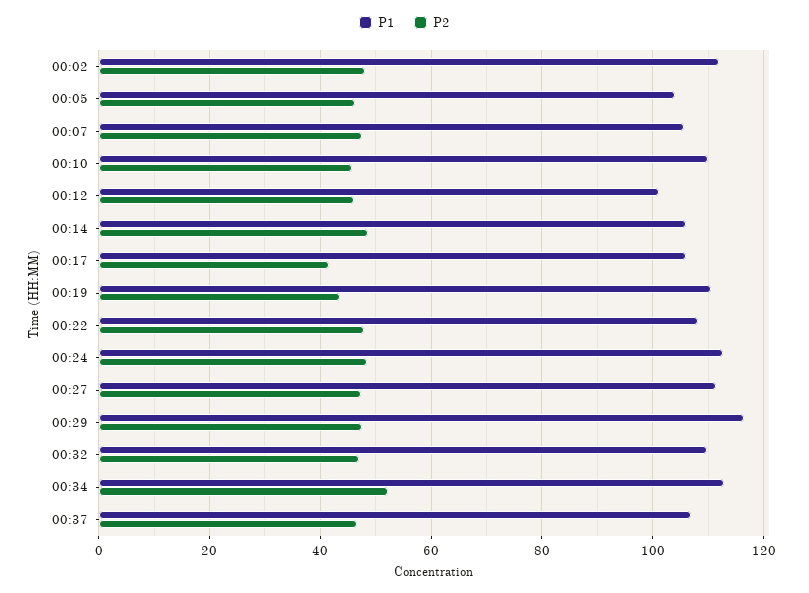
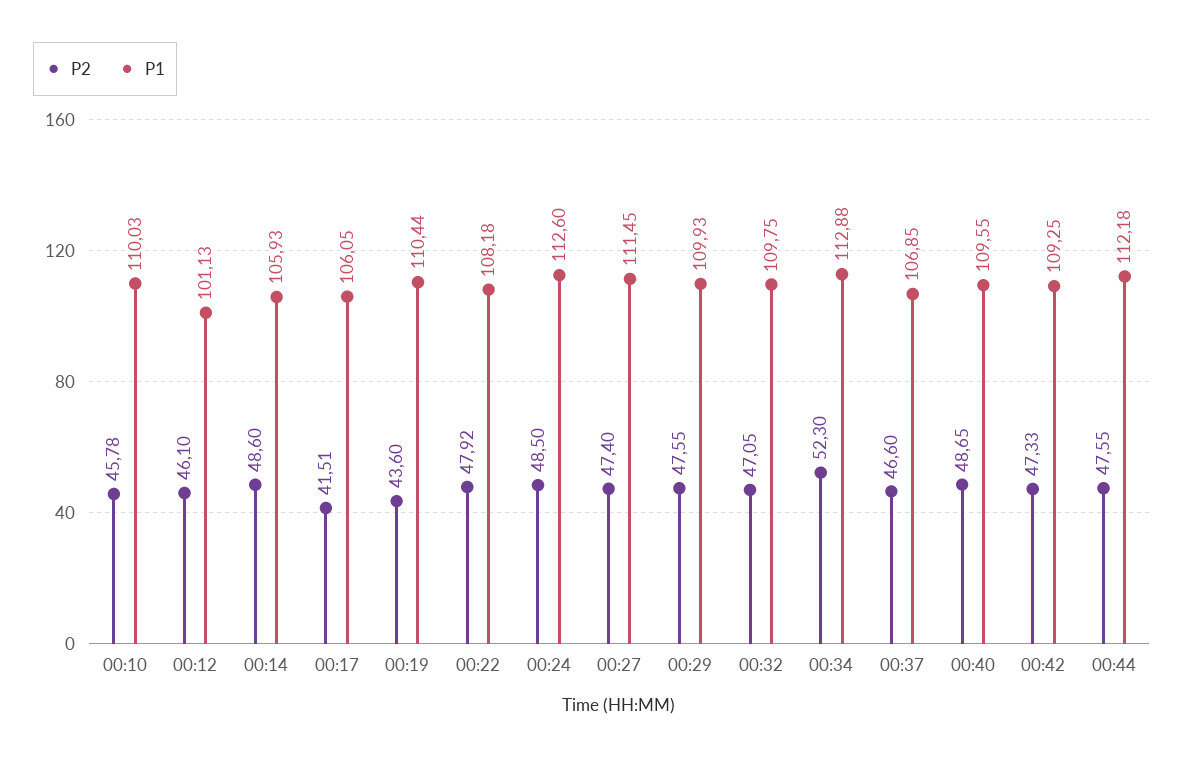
P1, 00:02: 112 -> none
P2, 00:02: 48 -> none
P1, 00:05: 104 -> none
P2, 00:05: 46 -> none
P1, 00:07: 106 -> none
P2, 00:07: 48 -> none
P1, 00:29: 116 -> 109.93
P2, 00:40: none -> 48.65
P1, 00:40: none -> 109.55
P2, 00:42: none -> 47.33
P1, 00:42: none -> 109.25
P2, 00:44: none -> 47.55
P1, 00:44: none -> 112.18

